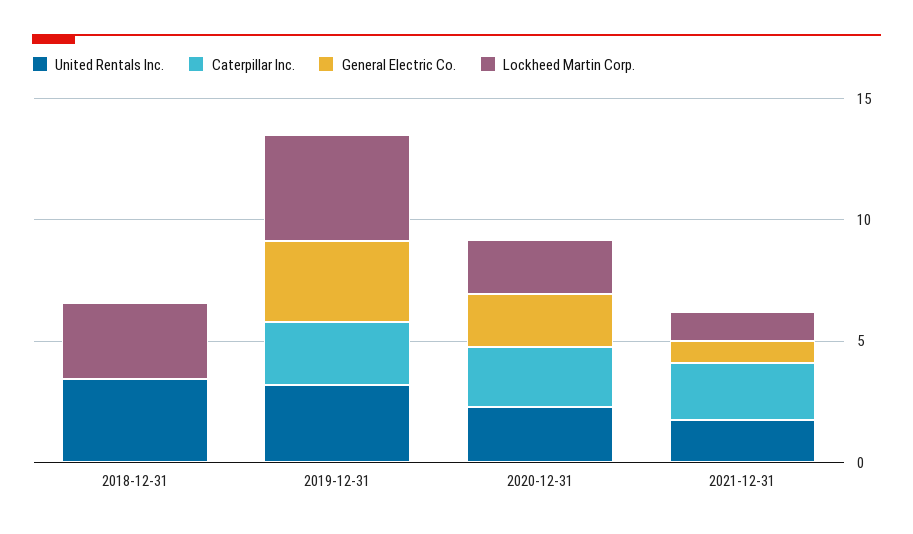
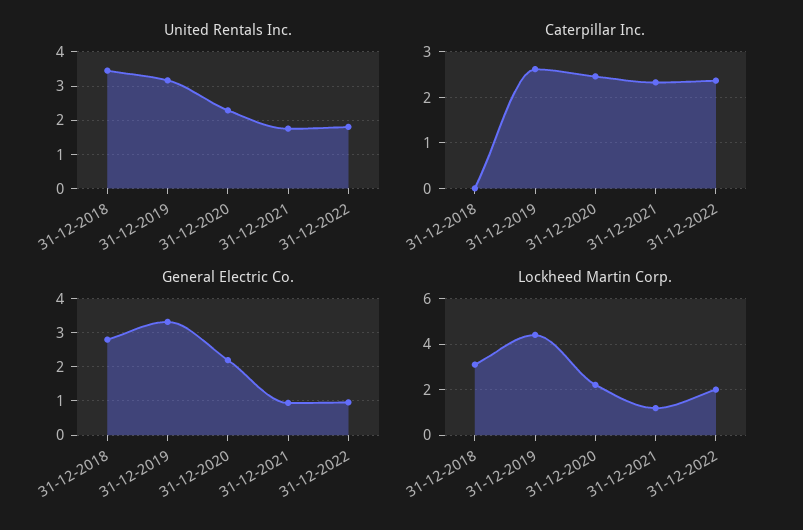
General Electric Co., 2018-12-31: 0 -> 2.8
United Rentals Inc., 31-12-2022: none -> 1.8
Caterpillar Inc., 31-12-2022: none -> 2.4
General Electric Co., 31-12-2022: none -> 1
Lockheed Martin Corp., 31-12-2022: none -> 2

